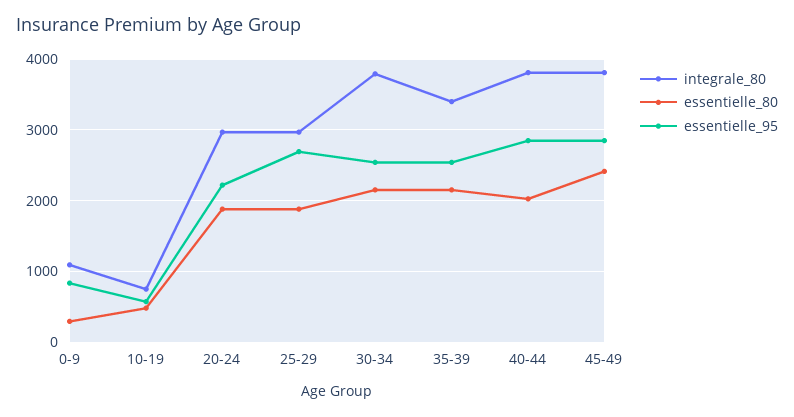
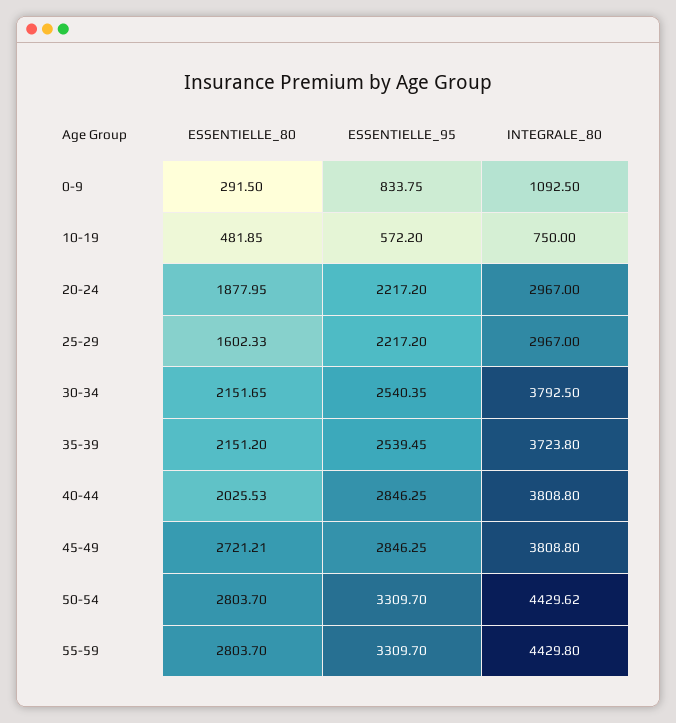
essentielle_80, 25-29: 1900 -> 1602.33
essentielle_95, 25-29: 2700 -> 2217.2
integrale_80, 35-39: 3400 -> 3723.8
essentielle_80, 45-49: 2400 -> 2721.21
essentielle_80, 50-54: none -> 2803.7
essentielle_95, 50-54: none -> 3309.7
integrale_80, 50-54: none -> 4429.62
essentielle_80, 55-59: none -> 2803.7
essentielle_95, 55-59: none -> 3309.7
integrale_80, 55-59: none -> 4429.8

